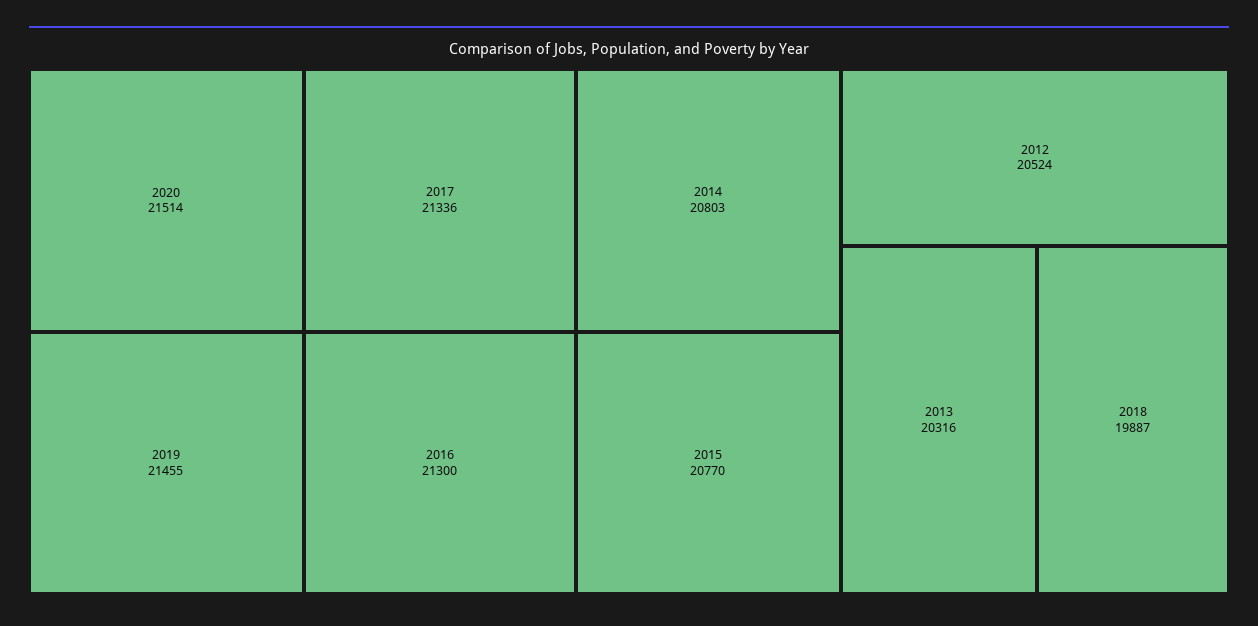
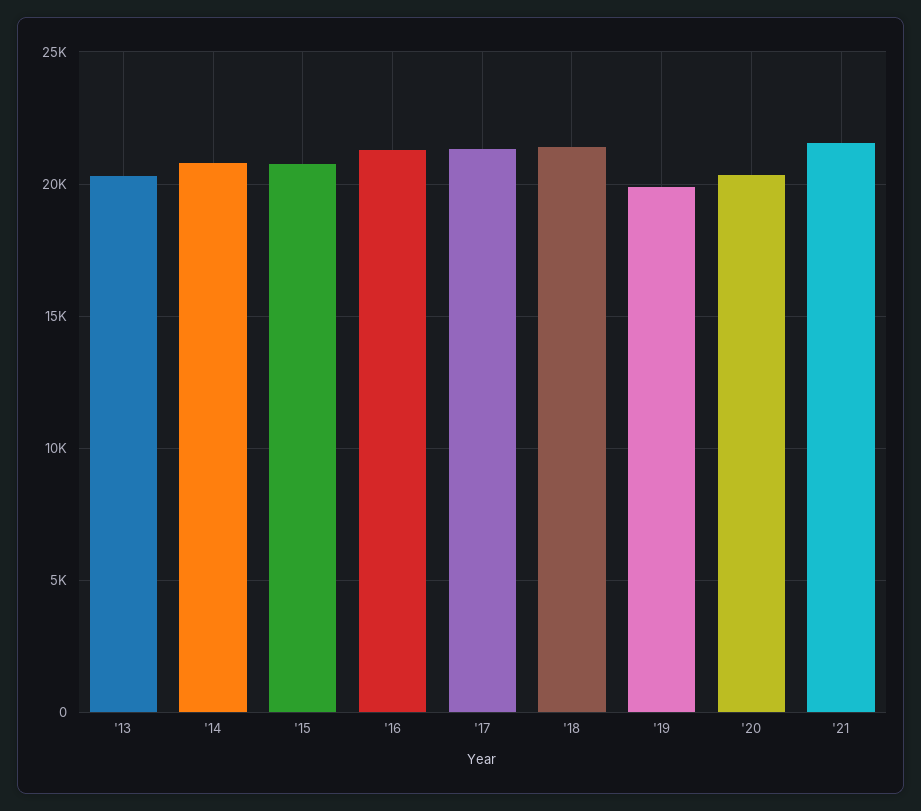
2020: 21514 -> 20500
2019: 21455 -> 20000
2012: 20524 -> none
2018: 19887 -> 21500
'21: none -> 21500

